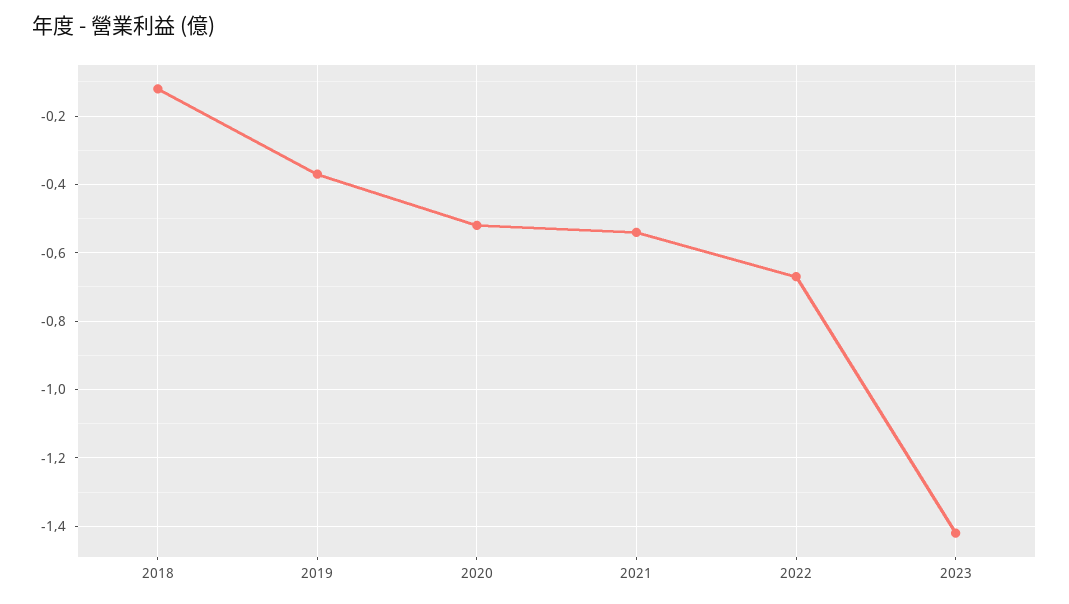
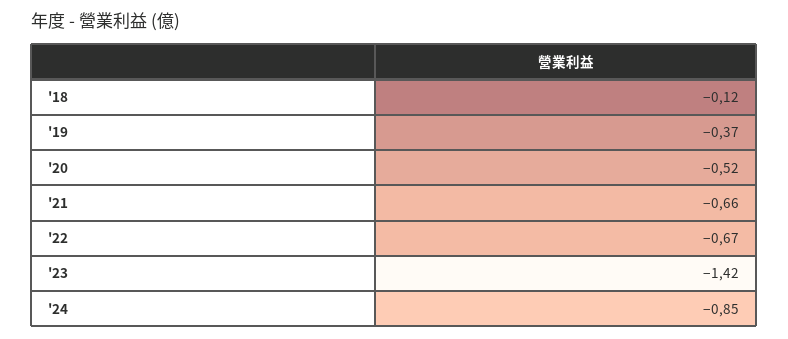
2021: -0.55 -> -0.66
'24: none -> -0.85

